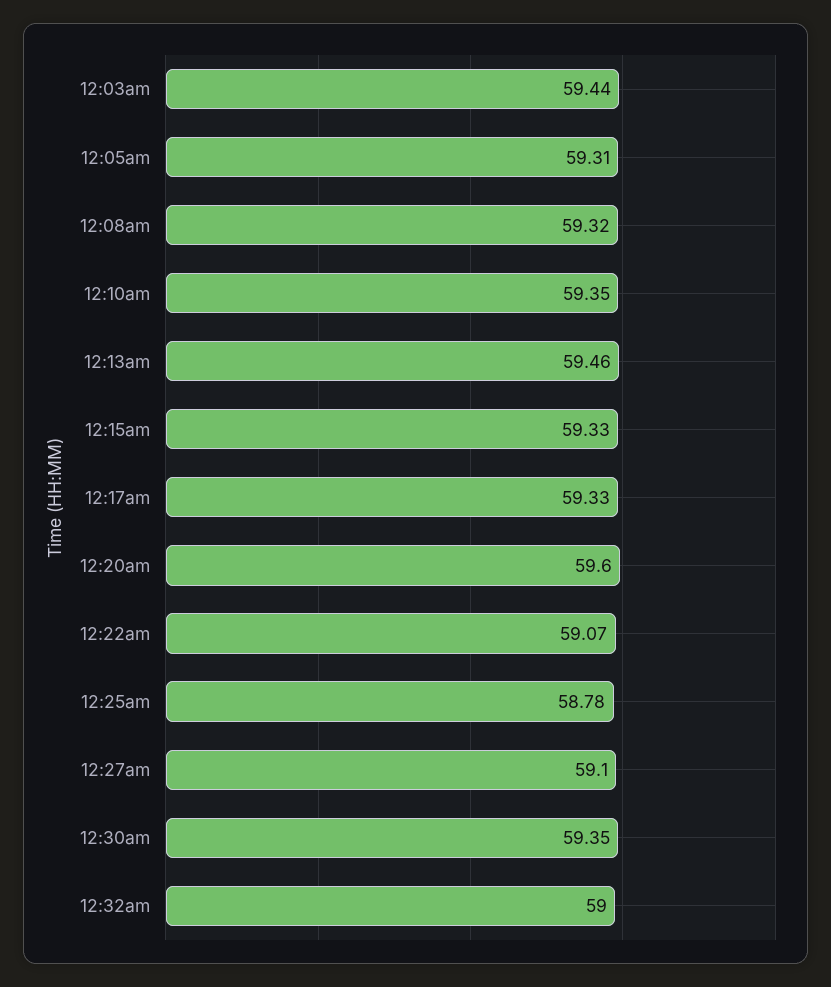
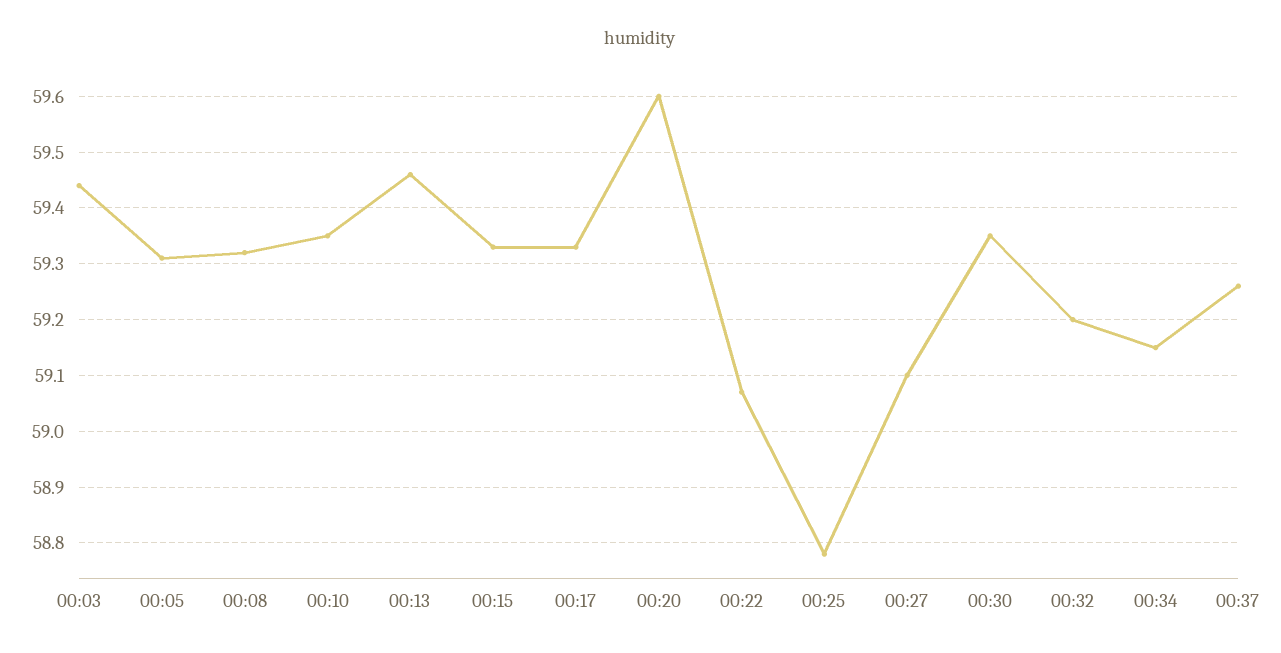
12:32am: 59 -> 59.2
00:34: none -> 59.15
00:37: none -> 59.25

